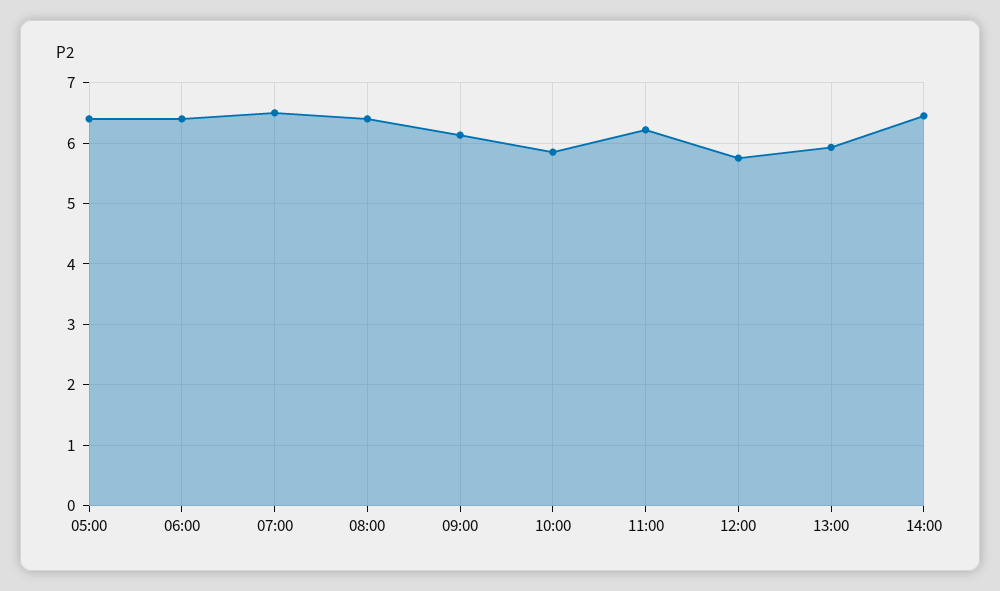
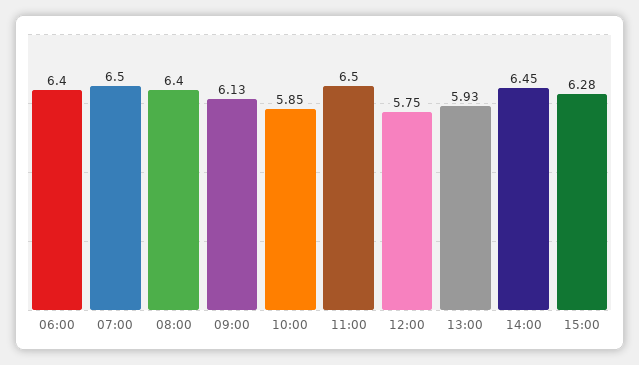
05:00: 6.4 -> none
11:00: 6.2 -> 6.5
15:00: none -> 6.28

